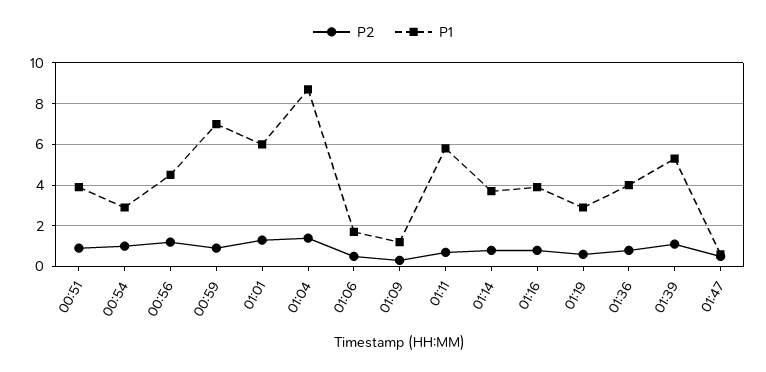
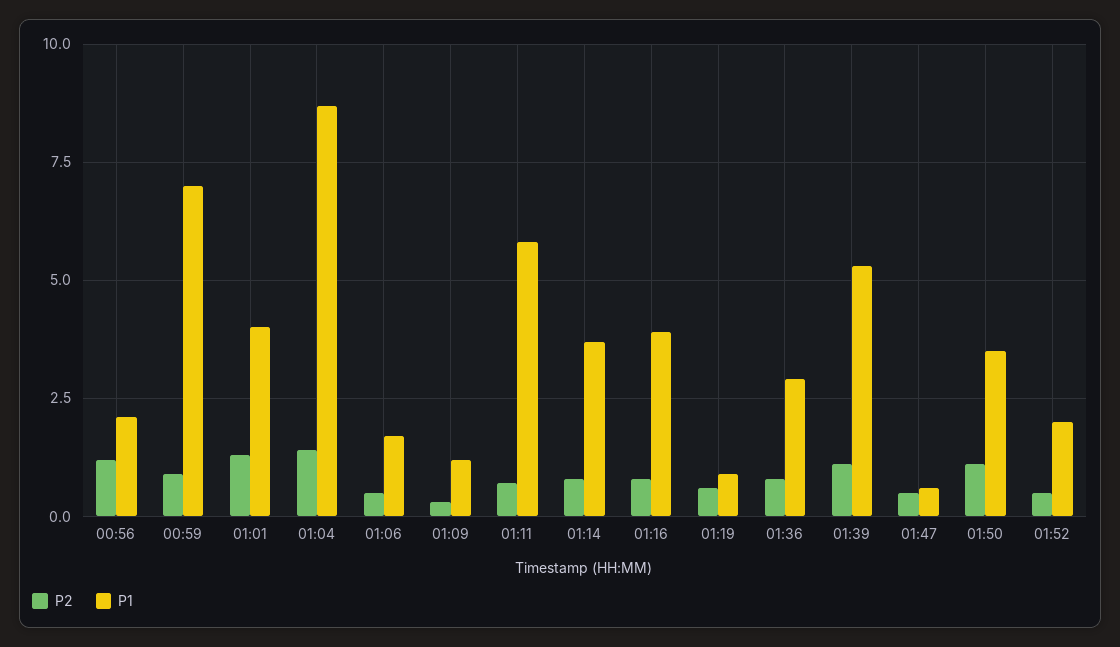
P2, 00:51: 1 -> none
P1, 00:51: 4 -> none
P2, 00:54: 1 -> none
P1, 00:54: 3 -> none
P1, 00:56: 4.5 -> 2
P1, 01:01: 6 -> 4
P1, 01:19: 3 -> 1
P1, 01:36: 4 -> 3
P2, 01:50: none -> 1
P1, 01:50: none -> 3.5
P2, 01:52: none -> 0.5
P1, 01:52: none -> 2

